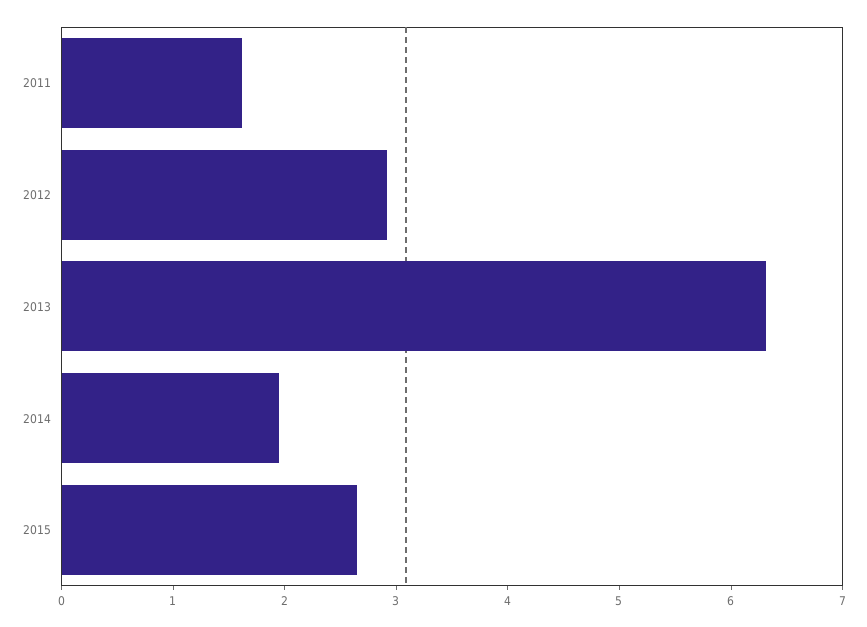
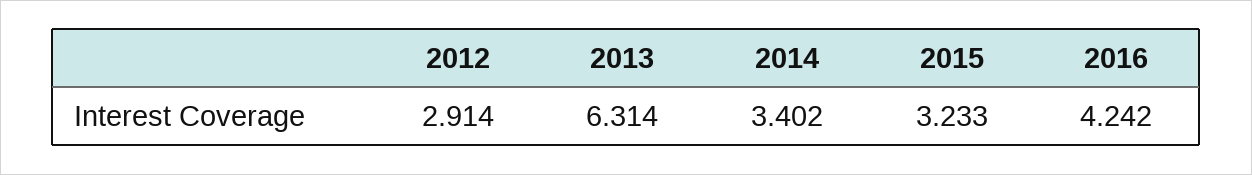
2011: 1.6 -> none
2014: 2 -> 3.402
2015: 2.6 -> 3.233
2016: none -> 4.242

